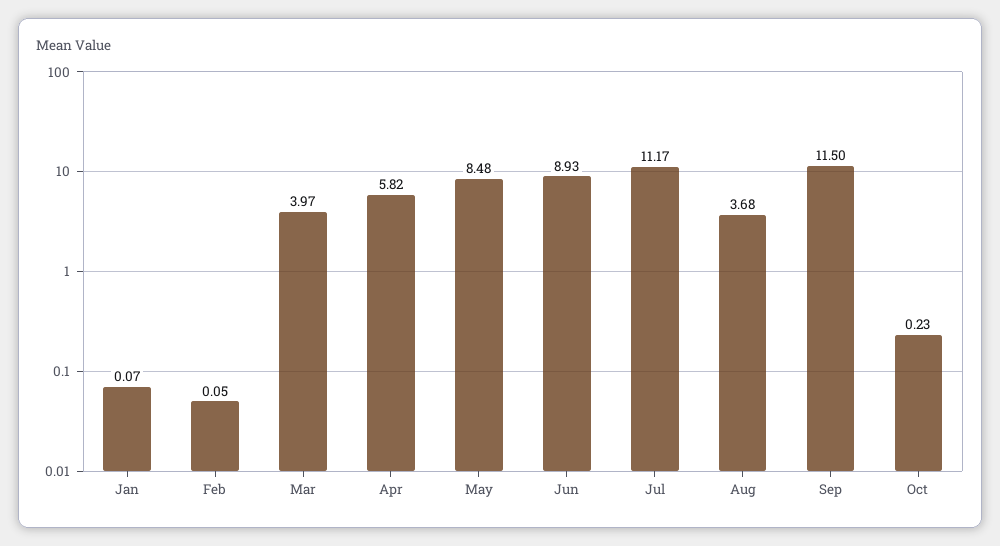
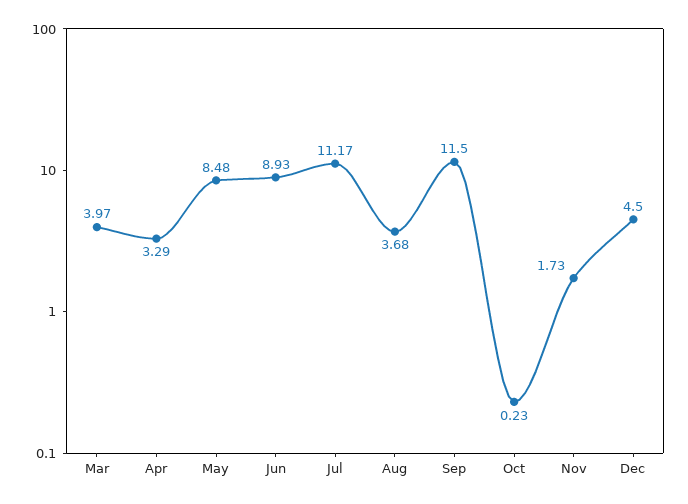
Jan: 0.07 -> none
Feb: 0.05 -> none
Apr: 5.82 -> 3.29
Nov: none -> 1.73
Dec: none -> 4.5

